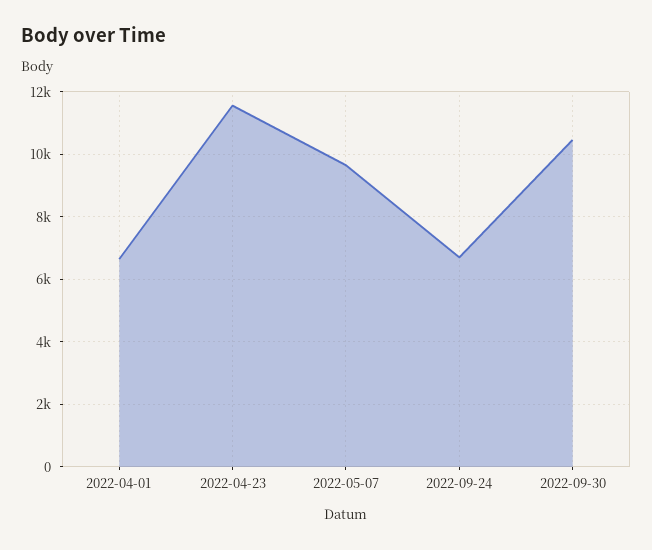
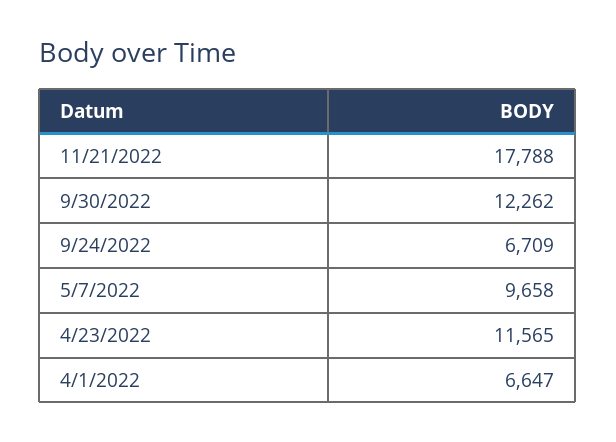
2022-09-30: 10400 -> 12262
11/21/2022: none -> 17788

